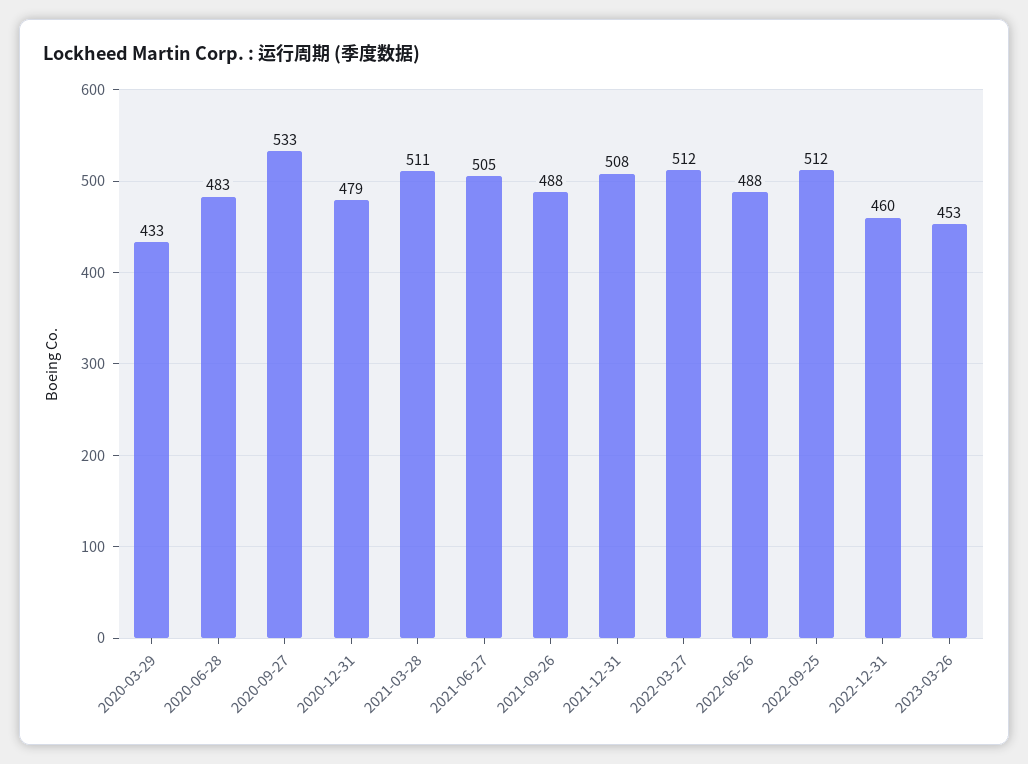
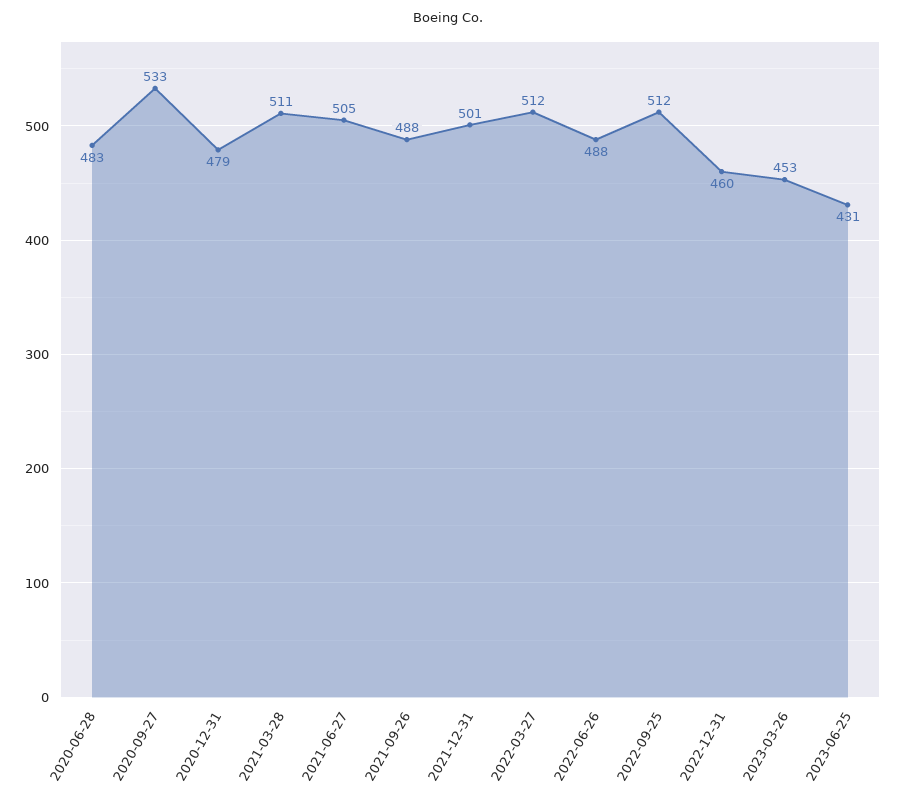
2020-03-29: 433 -> none
2021-12-31: 508 -> 501
2023-06-25: none -> 431

